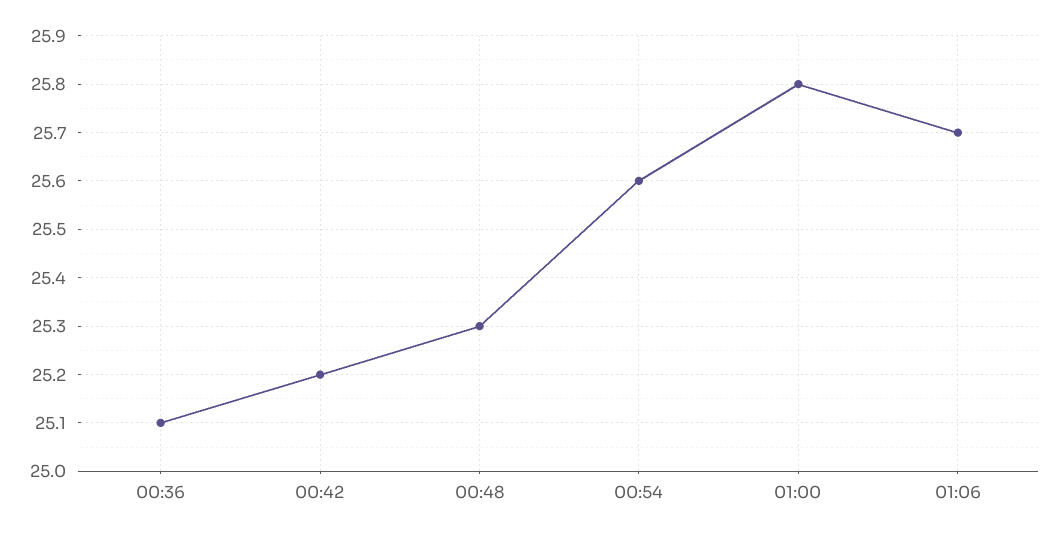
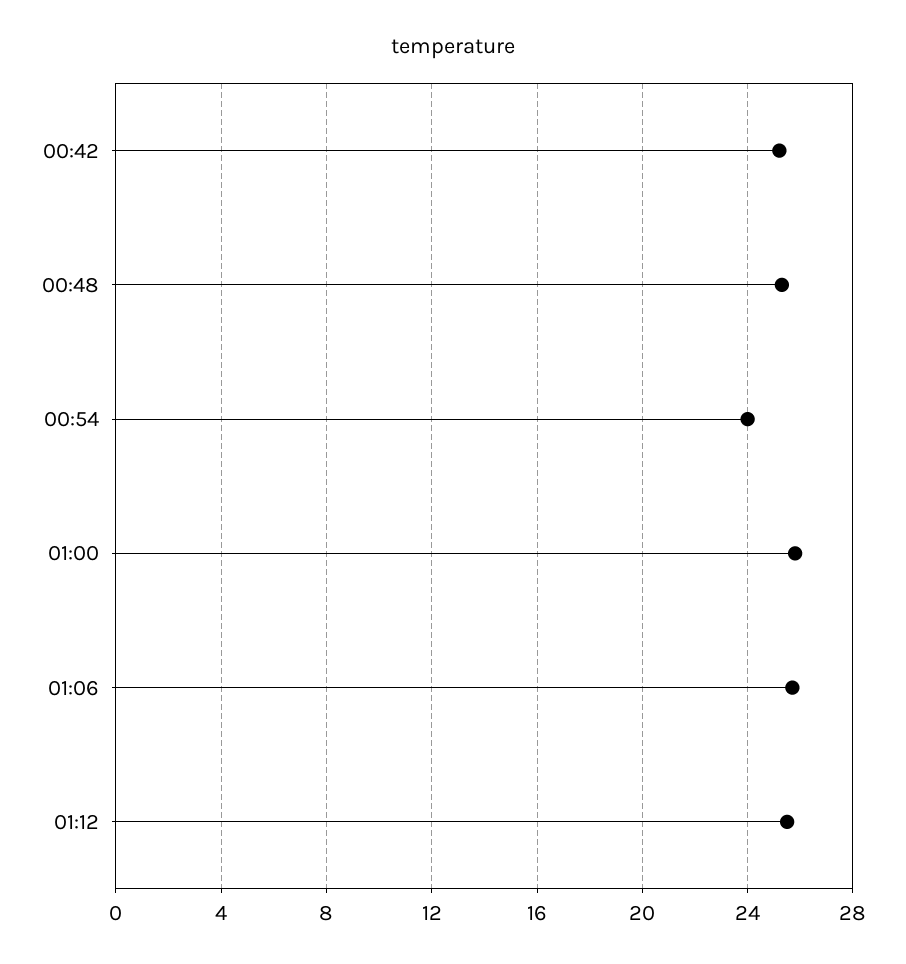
00:36: 25.1 -> none
00:54: 25.6 -> 24
01:12: none -> 25.5

